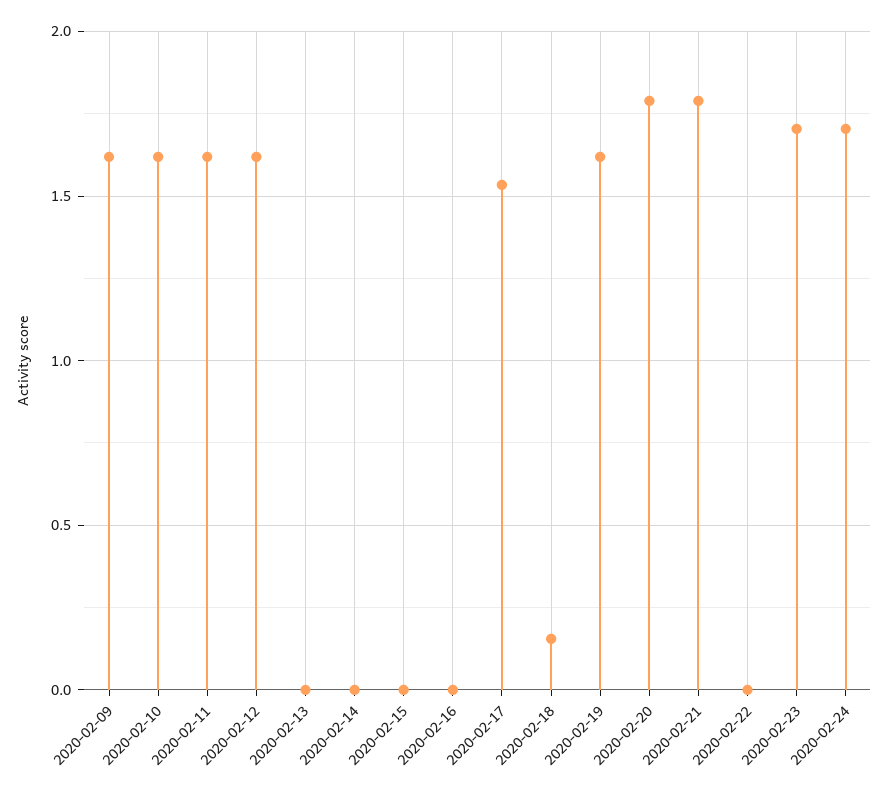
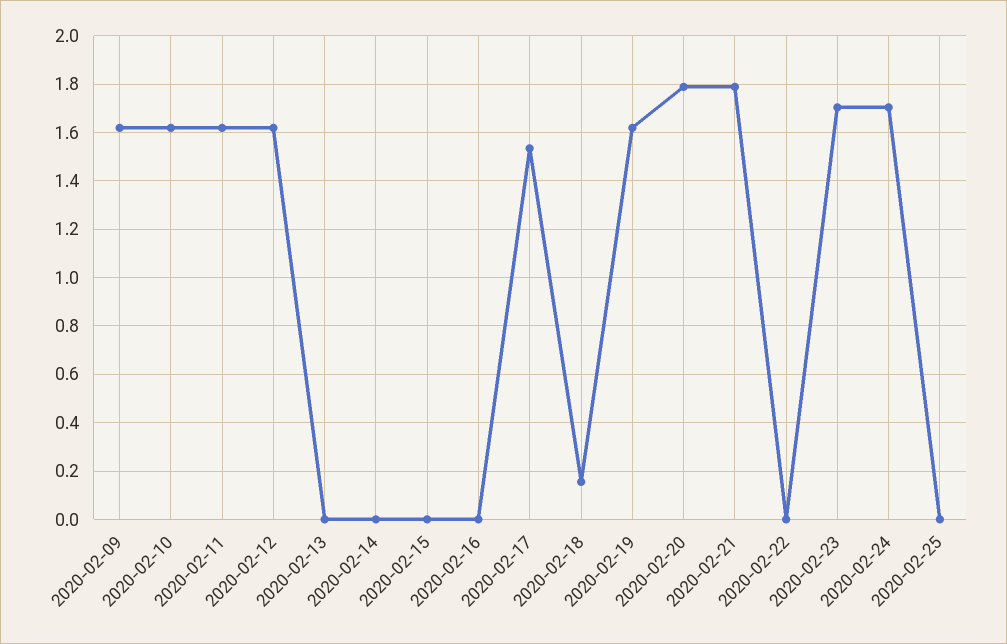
2020-02-25: none -> 0

